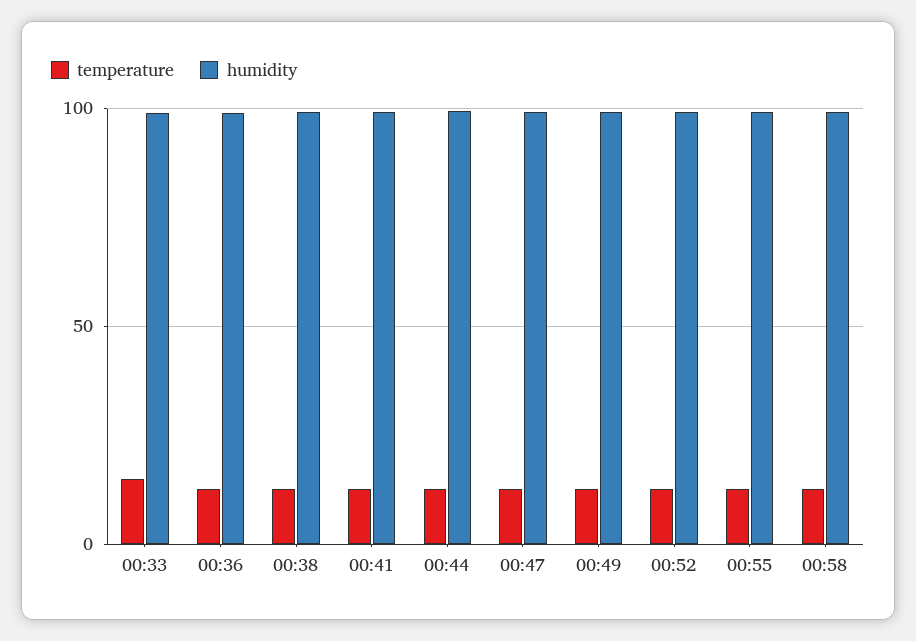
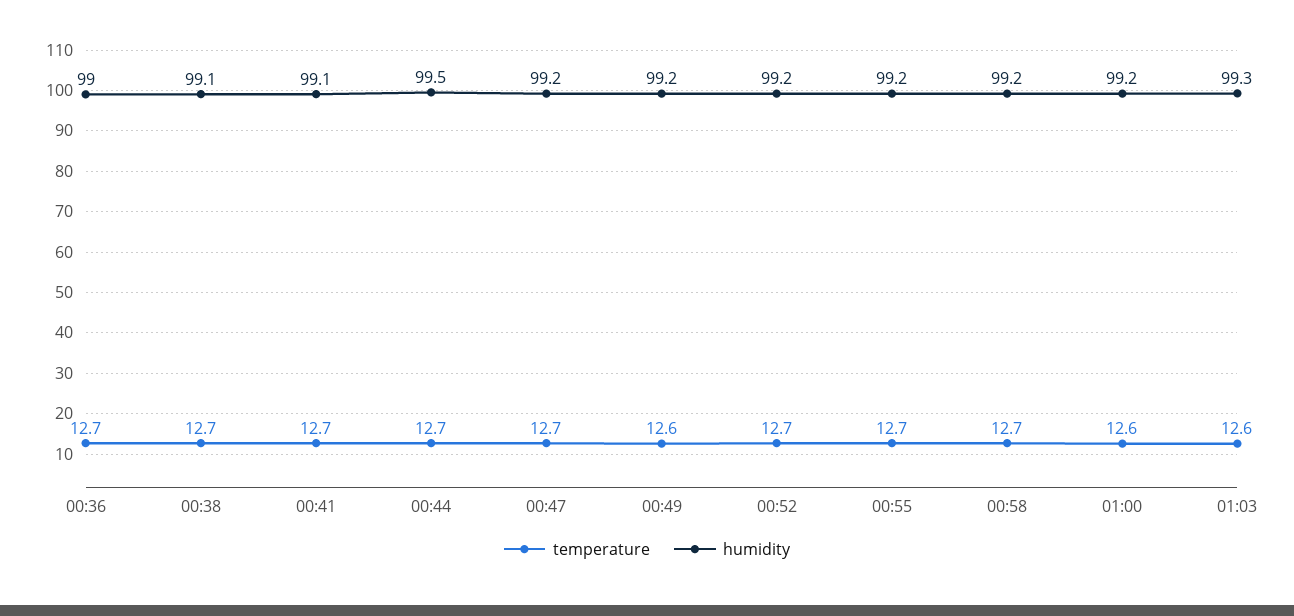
temperature, 00:33: 15 -> none
humidity, 00:33: 100 -> none
temperature, 01:00: none -> 12.6
humidity, 01:00: none -> 99.2
temperature, 01:03: none -> 12.6
humidity, 01:03: none -> 99.3

